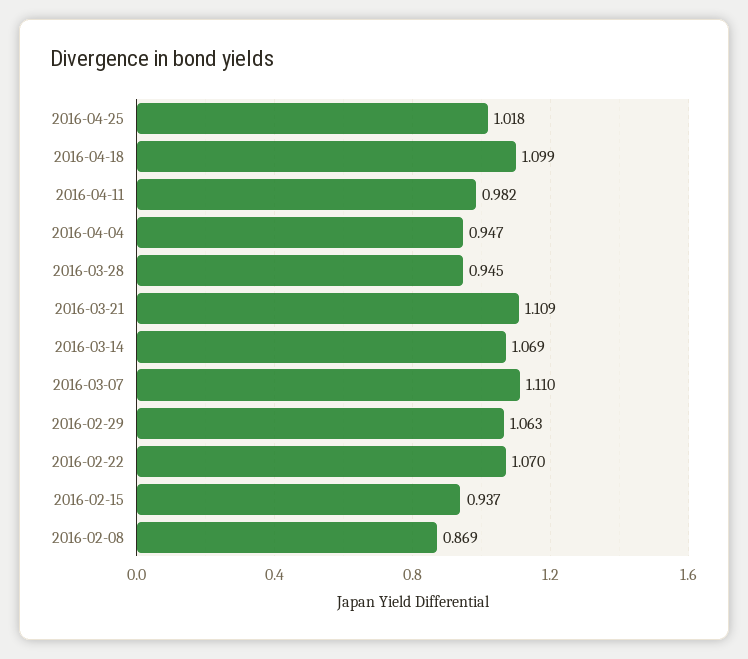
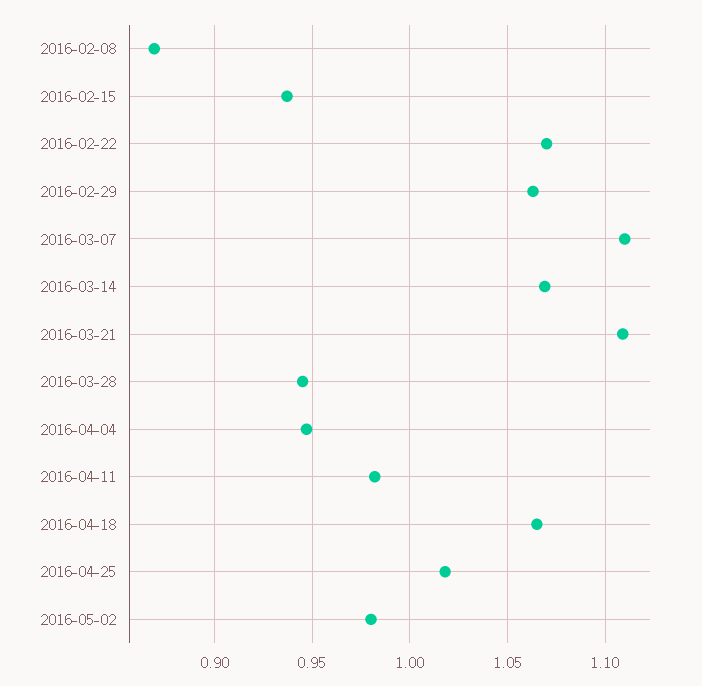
2016-04-18: 1.099 -> 1.065
2016-05-02: none -> 0.98

